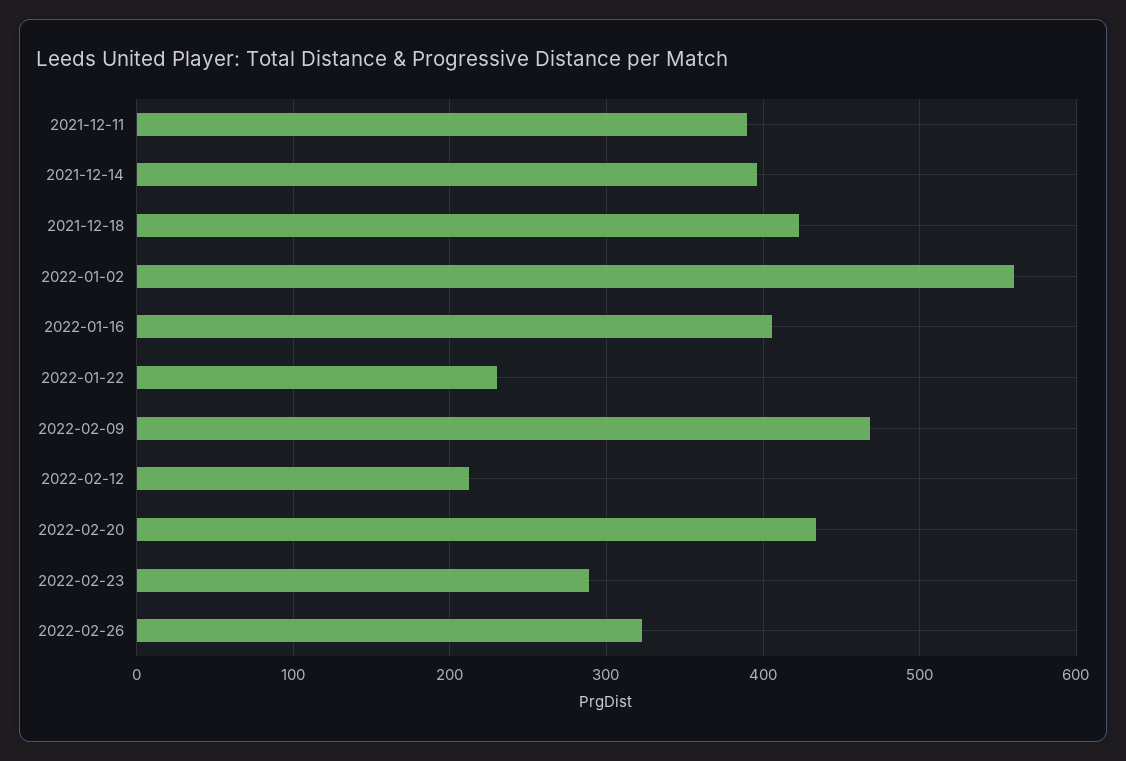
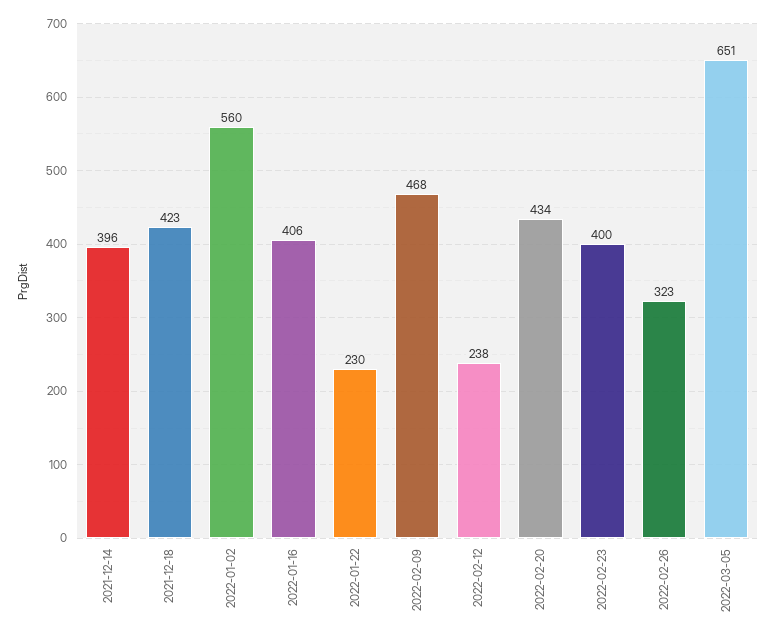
2021-12-11: 390 -> none
2022-02-12: 210 -> 238
2022-02-23: 290 -> 400
2022-03-05: none -> 651

